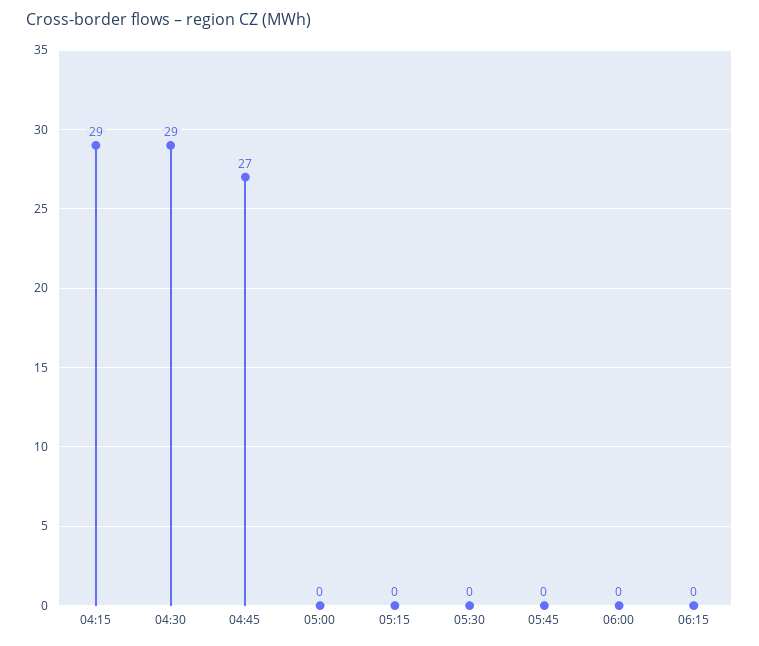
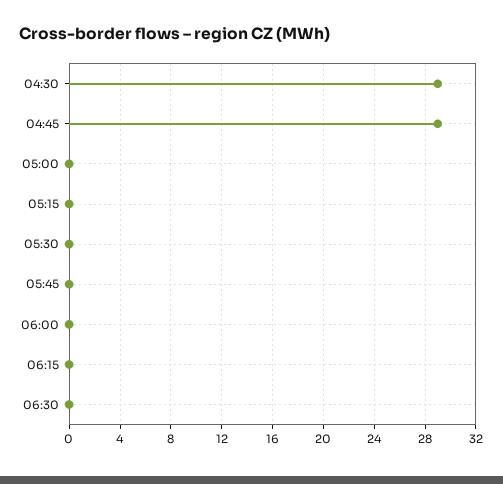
04:15: 29 -> none
04:45: 27 -> 29
06:30: none -> 0

